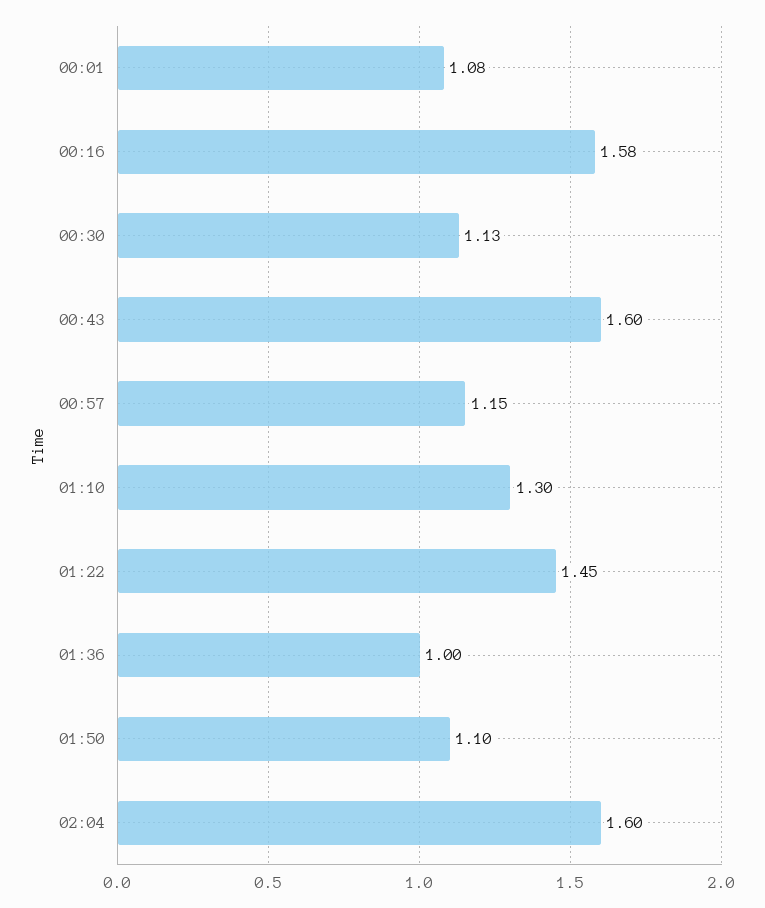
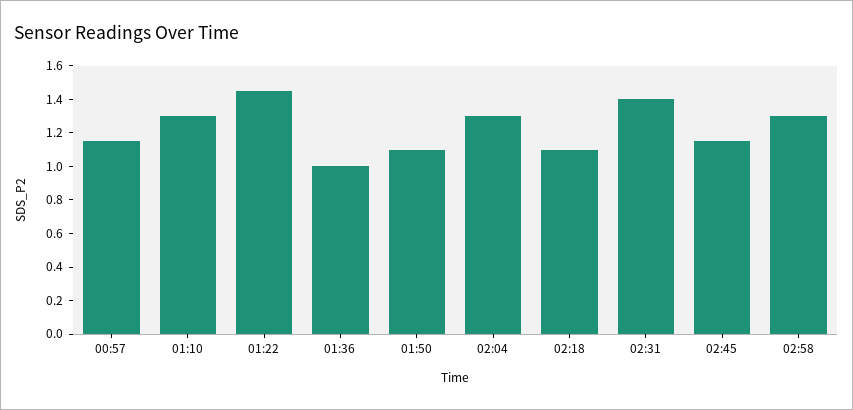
00:01: 1.08 -> none
00:16: 1.58 -> none
00:30: 1.13 -> none
00:43: 1.6 -> none
02:04: 1.6 -> 1.3
02:18: none -> 1.1
02:31: none -> 1.4
02:45: none -> 1.15
02:58: none -> 1.3

